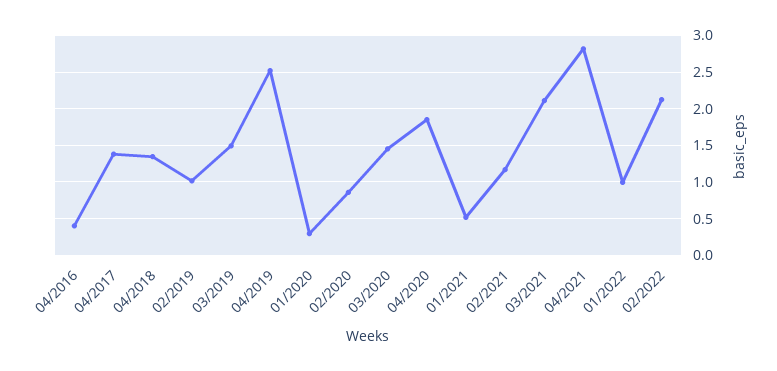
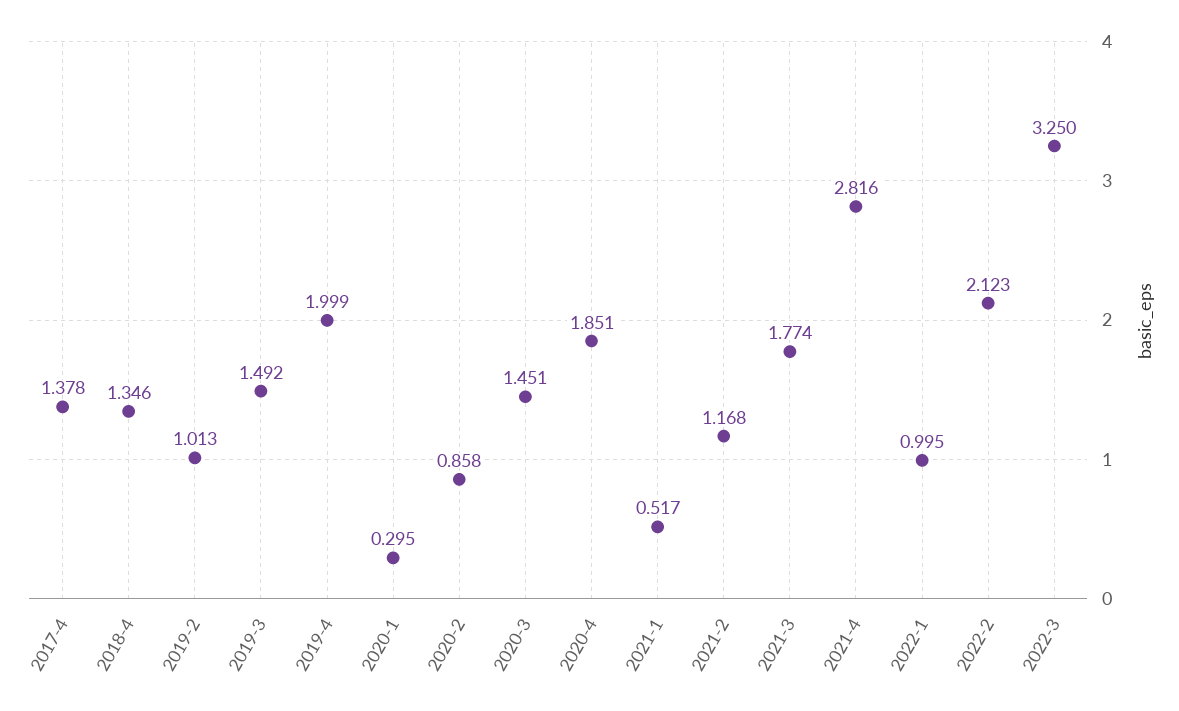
04/2016: 0.4 -> none
04/2019: 2.5 -> 1.999
03/2021: 2.1 -> 1.774
2022-3: none -> 3.25

